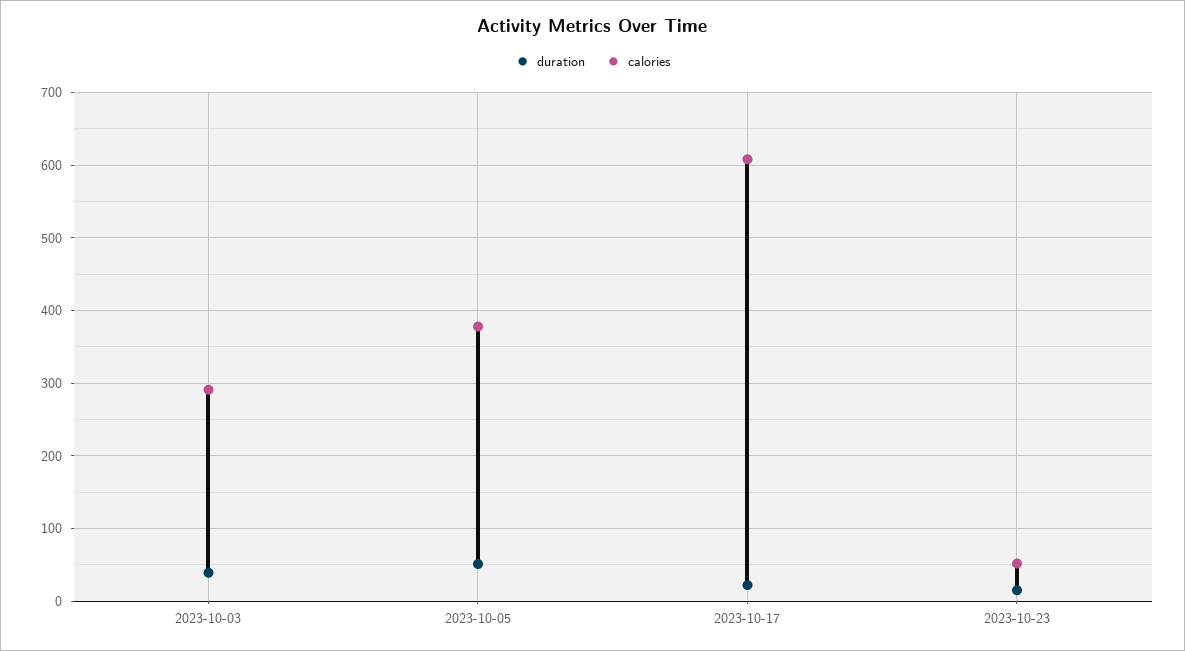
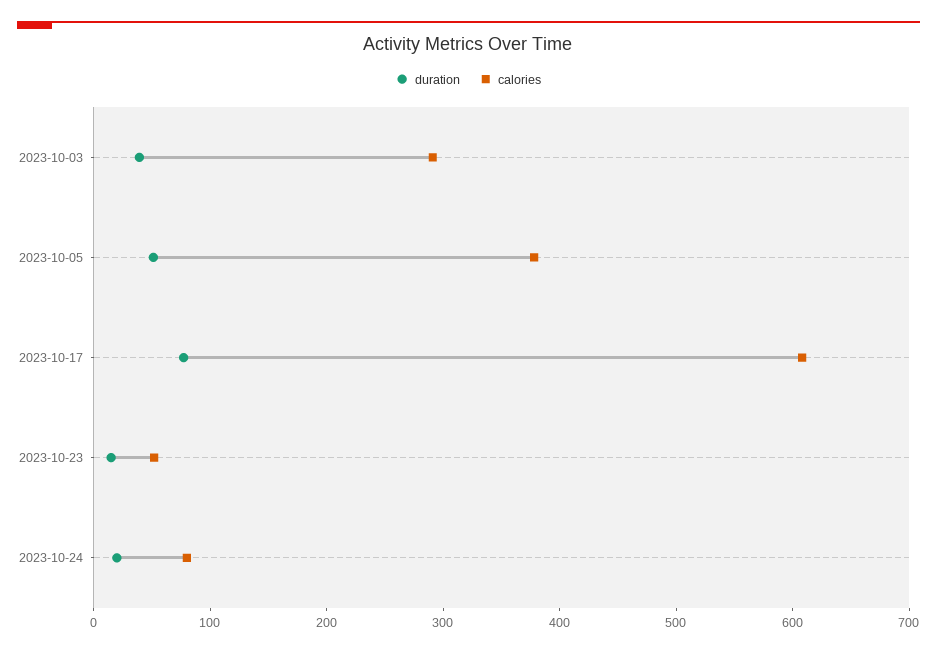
duration, 2023-10-17: 20 -> 80
duration, 2023-10-24: none -> 20
calories, 2023-10-24: none -> 80

